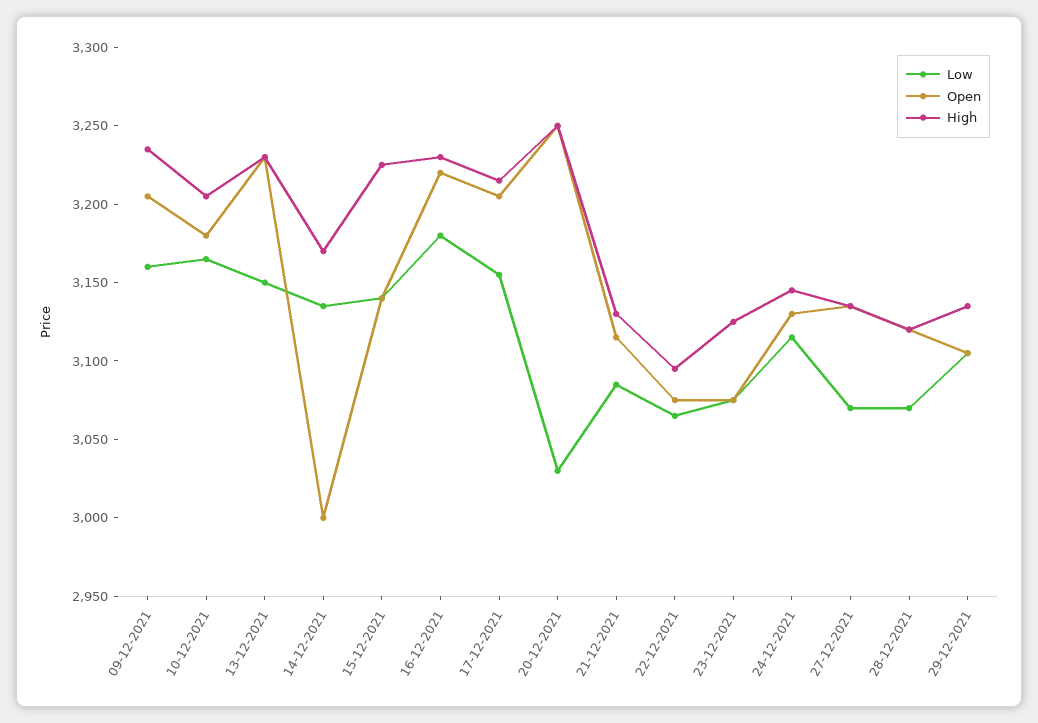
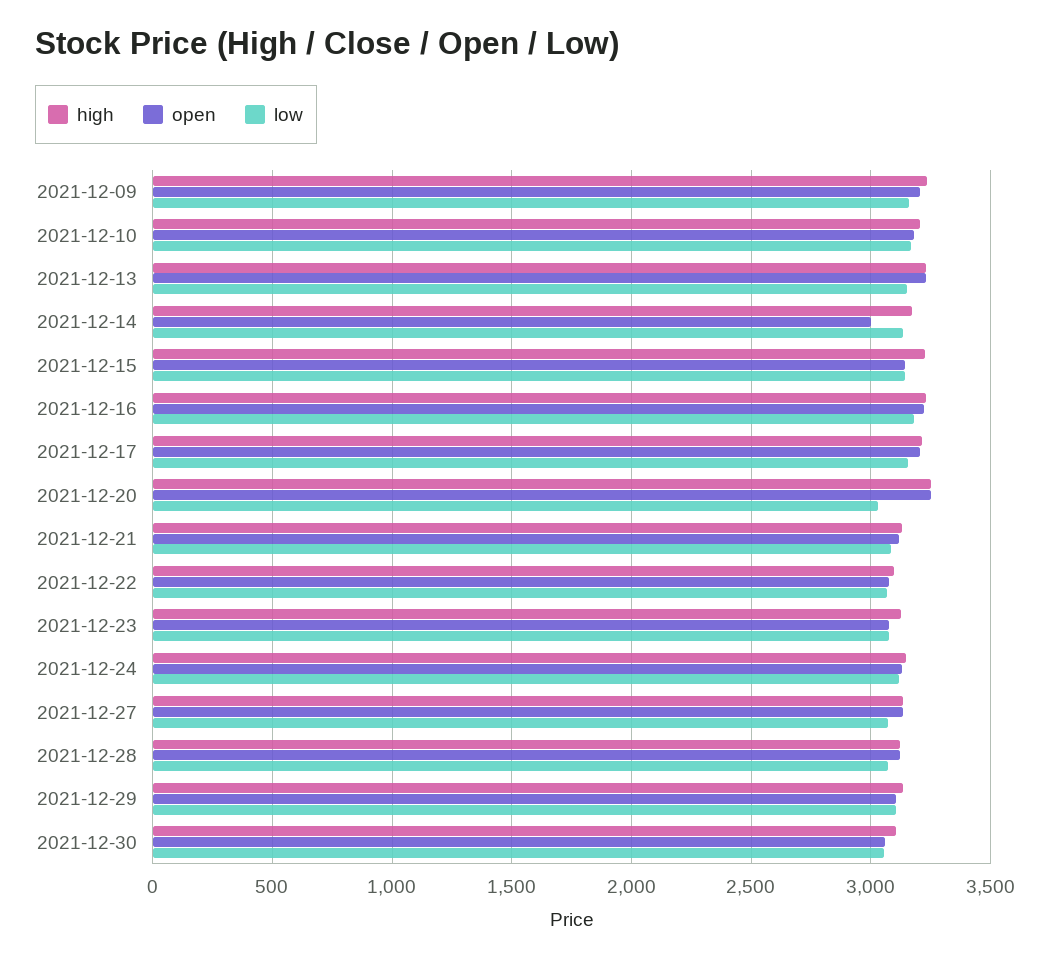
High, 2021-12-30: none -> 3100
Open, 2021-12-30: none -> 3050
Low, 2021-12-30: none -> 3050

